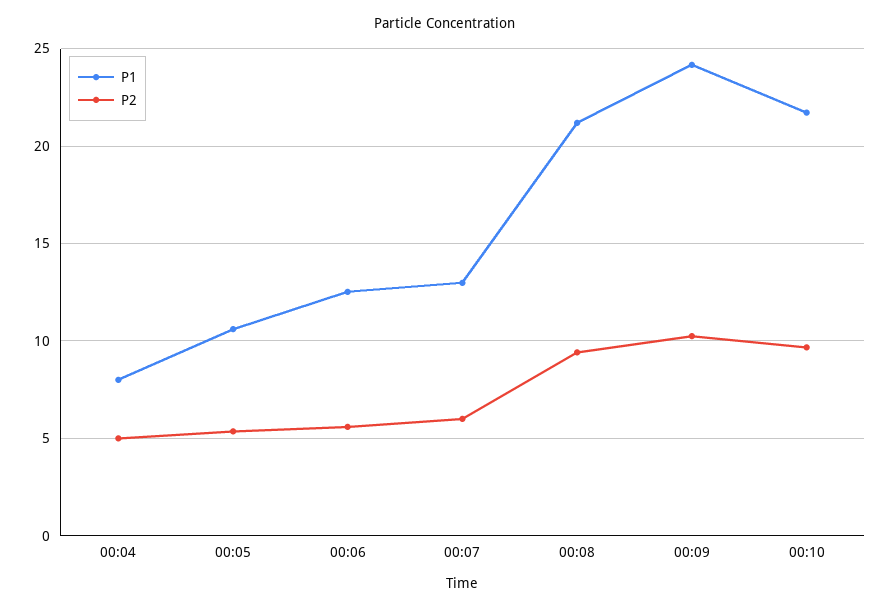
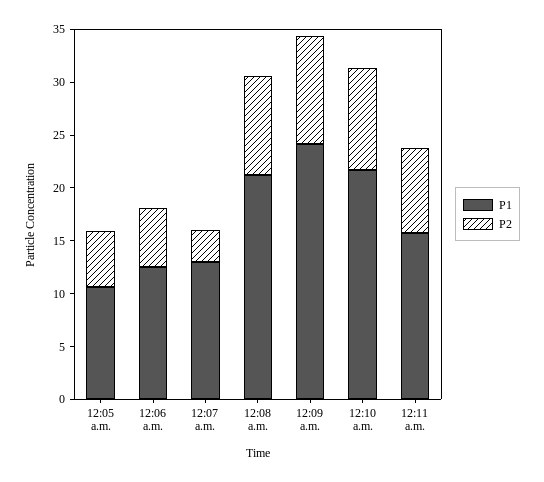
P1, 00:04: 8 -> none
P2, 00:04: 5 -> none
P2, 00:07: 6 -> 3
P1, 12:11 a.m.: none -> 16
P2, 12:11 a.m.: none -> 8

